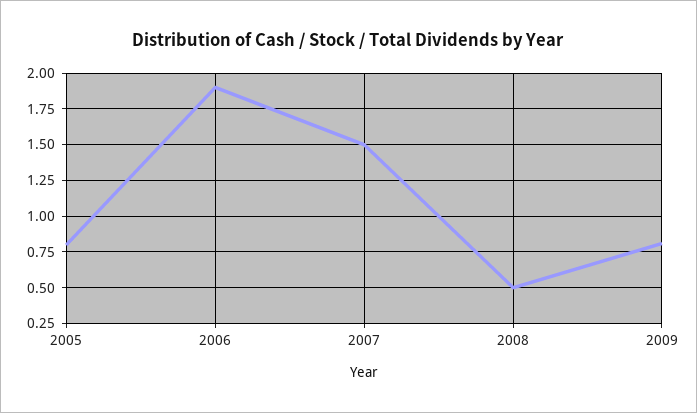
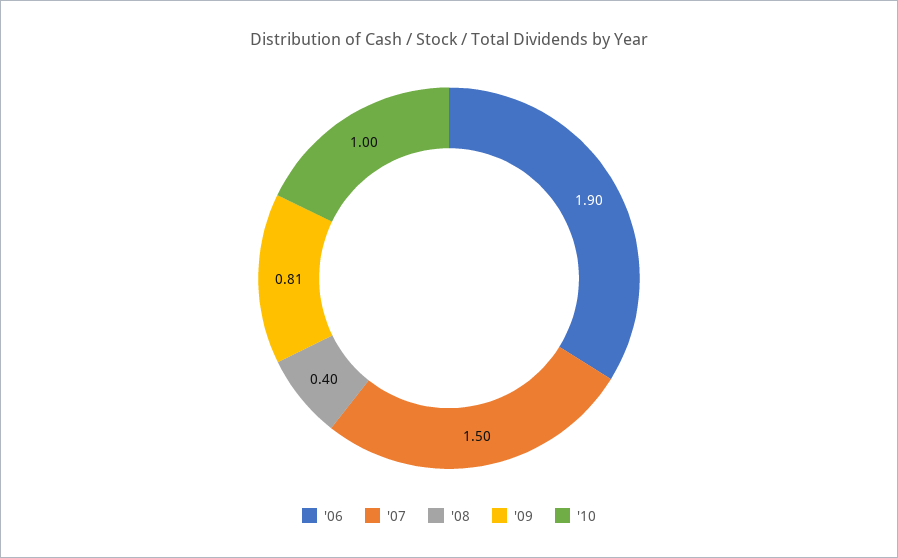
2005: 0.8 -> none
2008: 0.5 -> 0.4
'10: none -> 1

